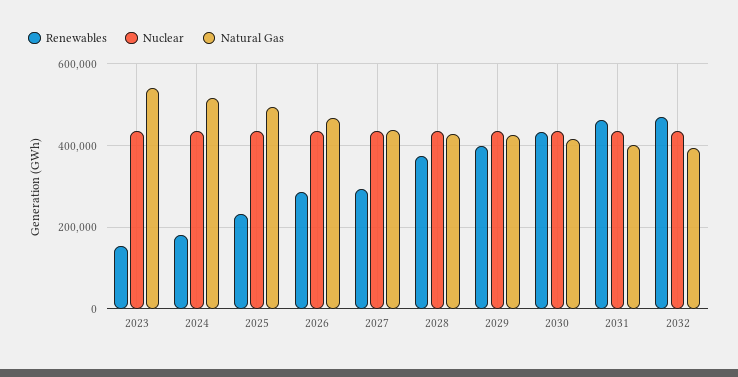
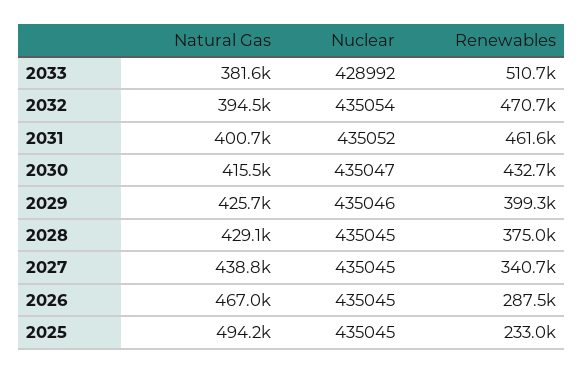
Renewables, 2023: 160000 -> none
Nuclear, 2023: 440000 -> none
Natural Gas, 2023: 540000 -> none
Renewables, 2024: 180000 -> none
Nuclear, 2024: 440000 -> none
Natural Gas, 2024: 520000 -> none
Renewables, 2027: 300000 -> 340700
Natural Gas, 2033: none -> 381600
Nuclear, 2033: none -> 428992
Renewables, 2033: none -> 510700

